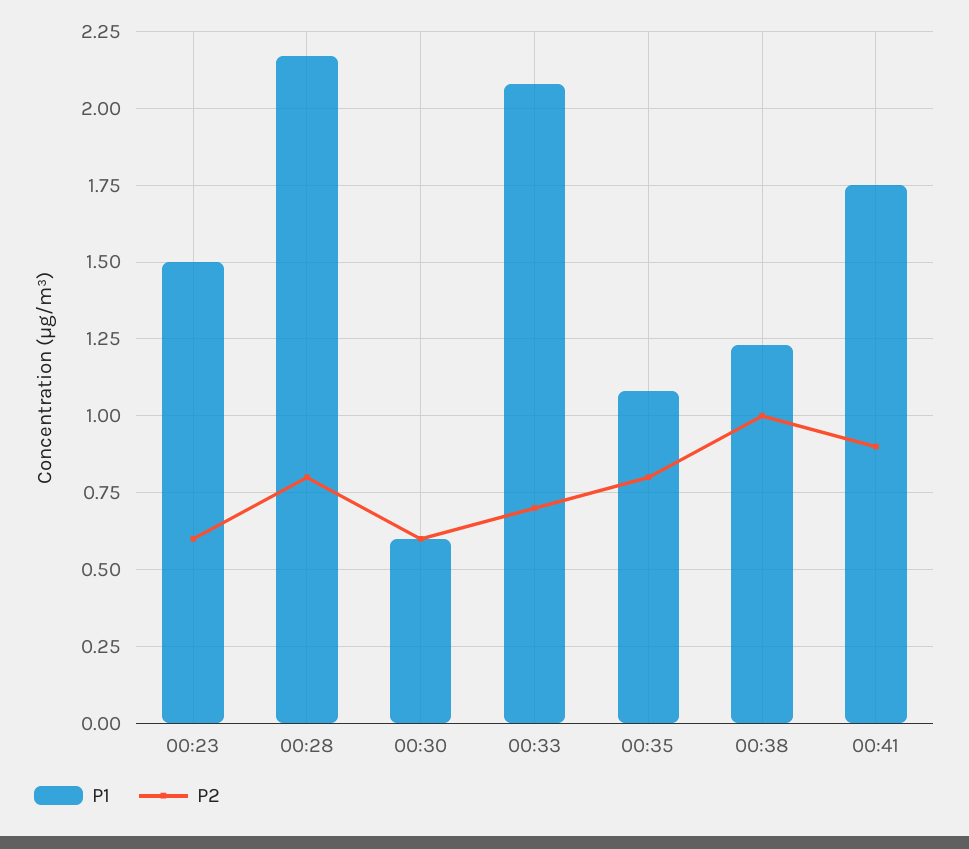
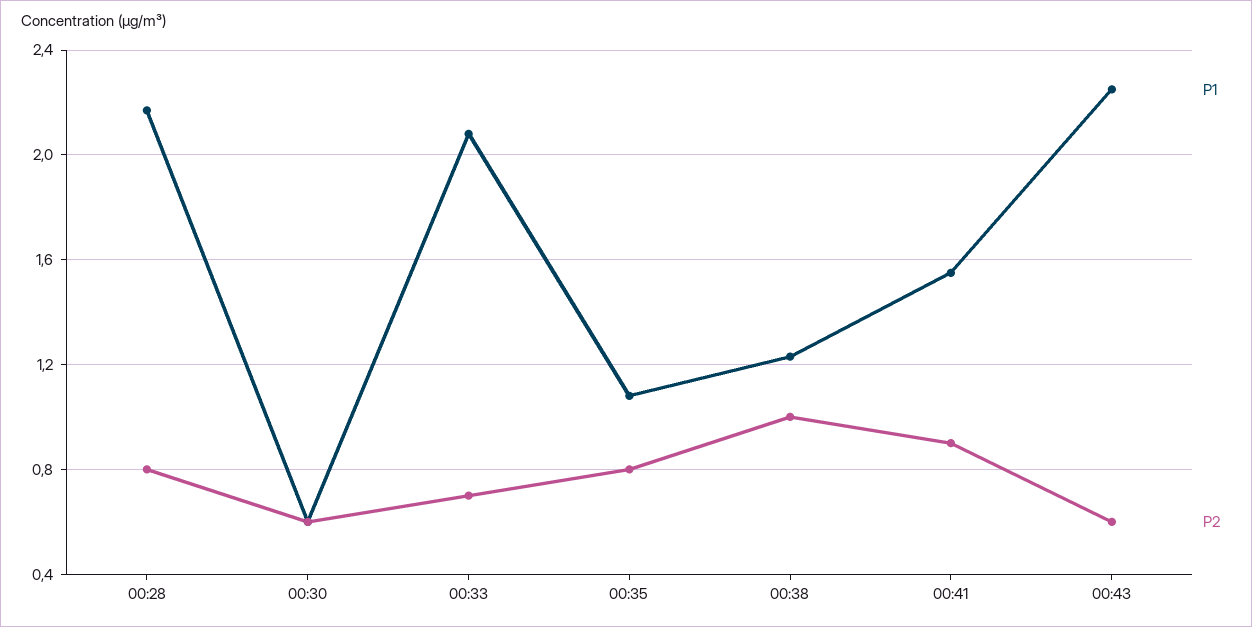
P1, 00:23: 1.5 -> none
P2, 00:23: 0.6 -> none
P1, 00:41: 1.75 -> 1.55
P1, 00:43: none -> 2.25
P2, 00:43: none -> 0.6

